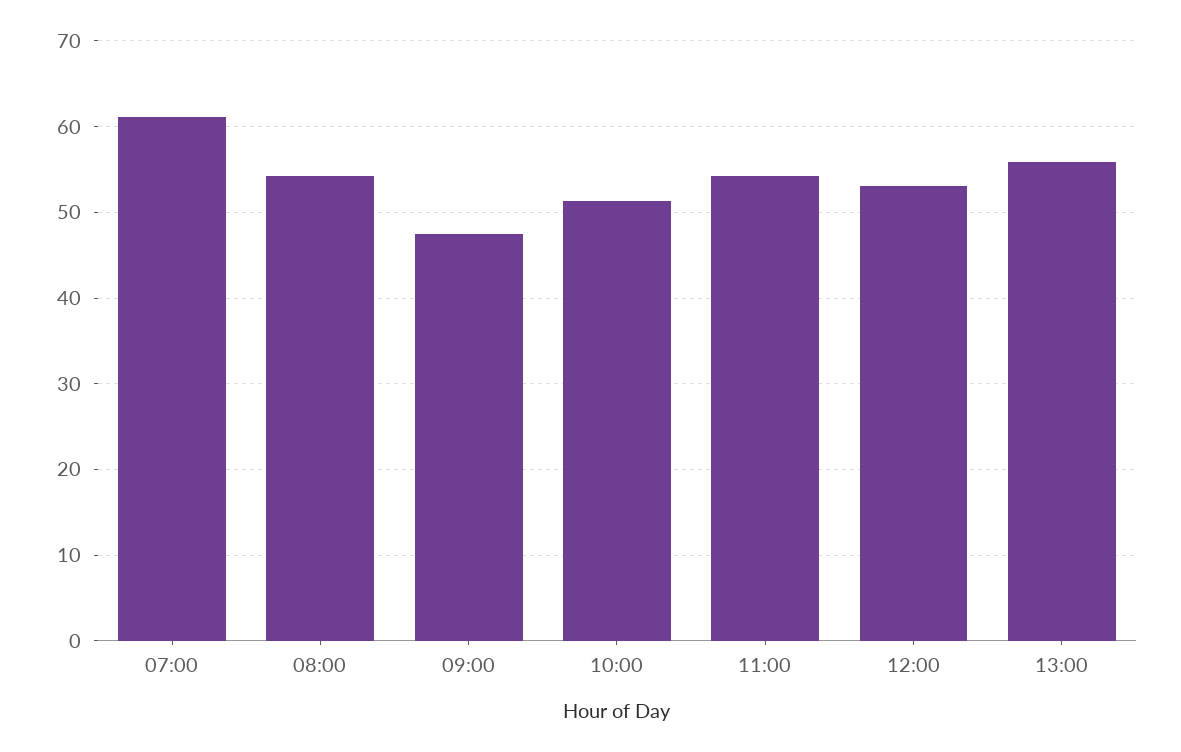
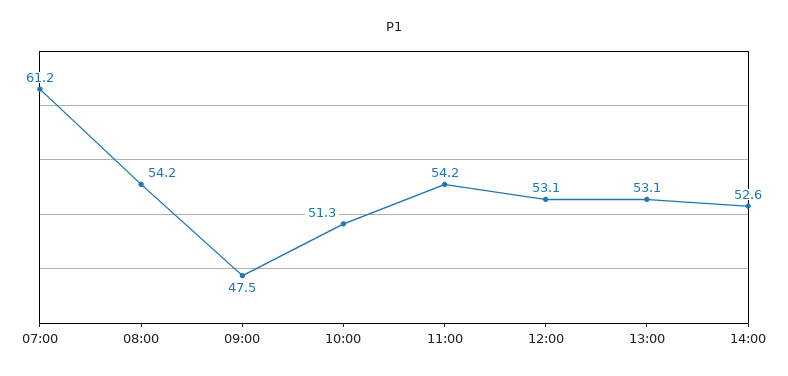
13:00: 56 -> 53.1
14:00: none -> 52.6

